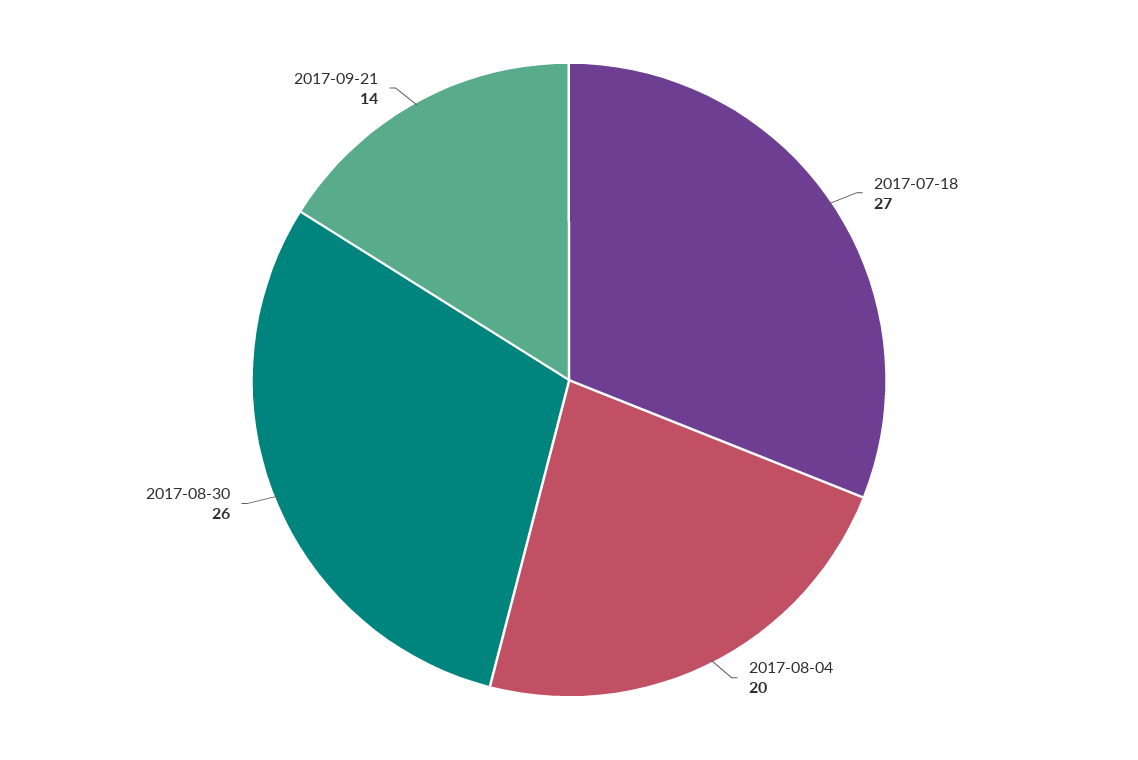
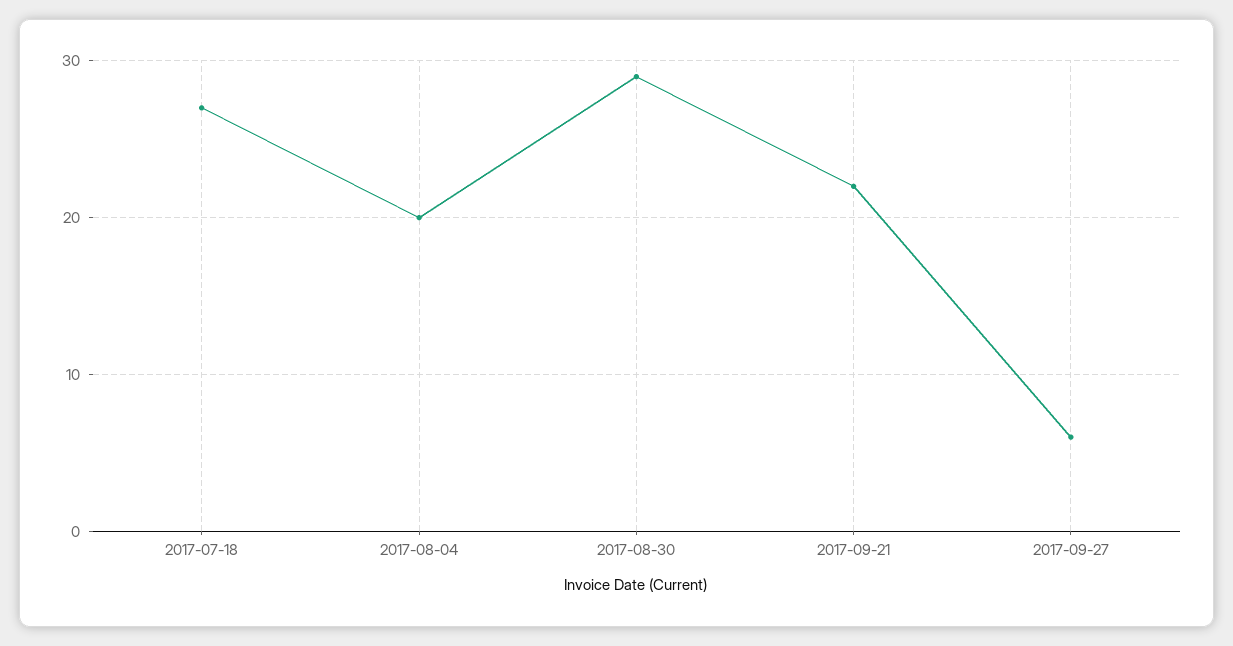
2017-08-30: 26 -> 29
2017-09-21: 14 -> 22
2017-09-27: none -> 6

